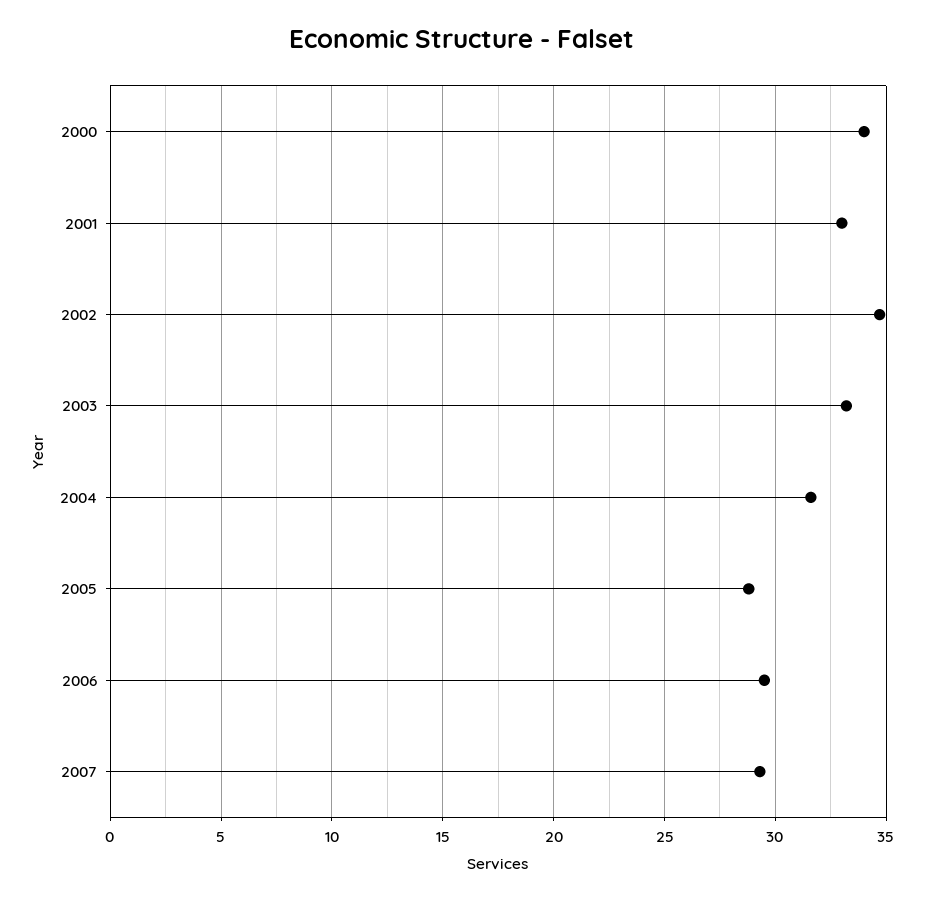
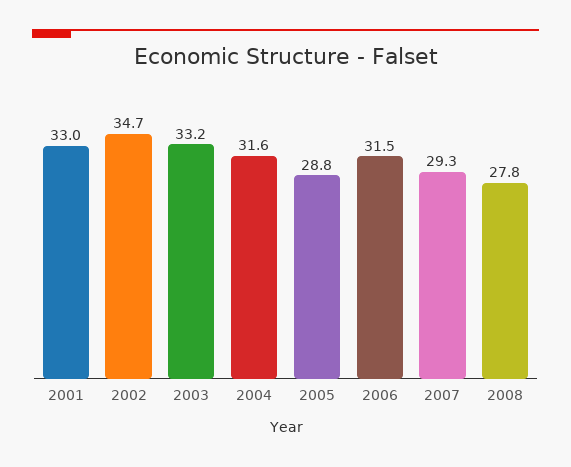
2000: 34 -> none
2006: 29.5 -> 31.5
2008: none -> 27.8

